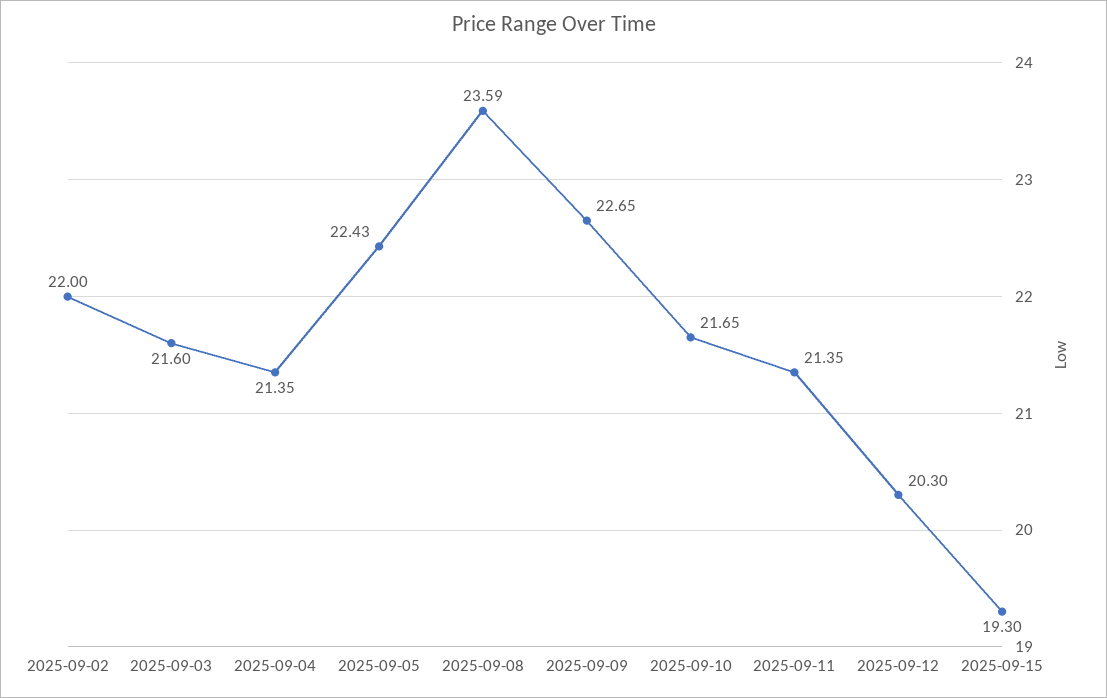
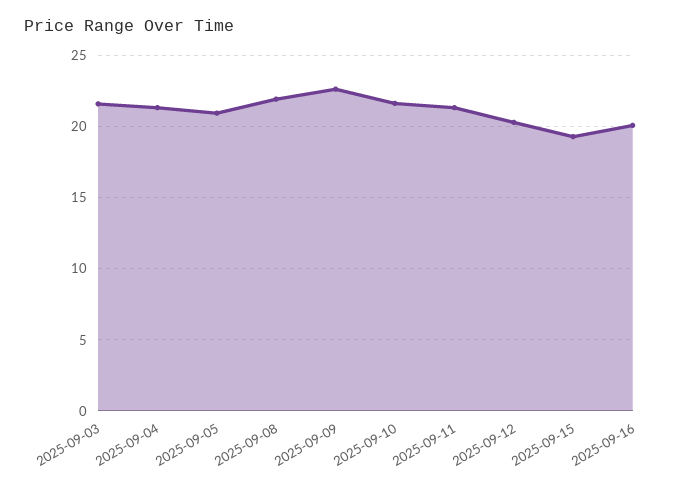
2025-09-02: 22 -> none
2025-09-05: 22.43 -> 21
2025-09-08: 23.59 -> 22
2025-09-16: none -> 20

